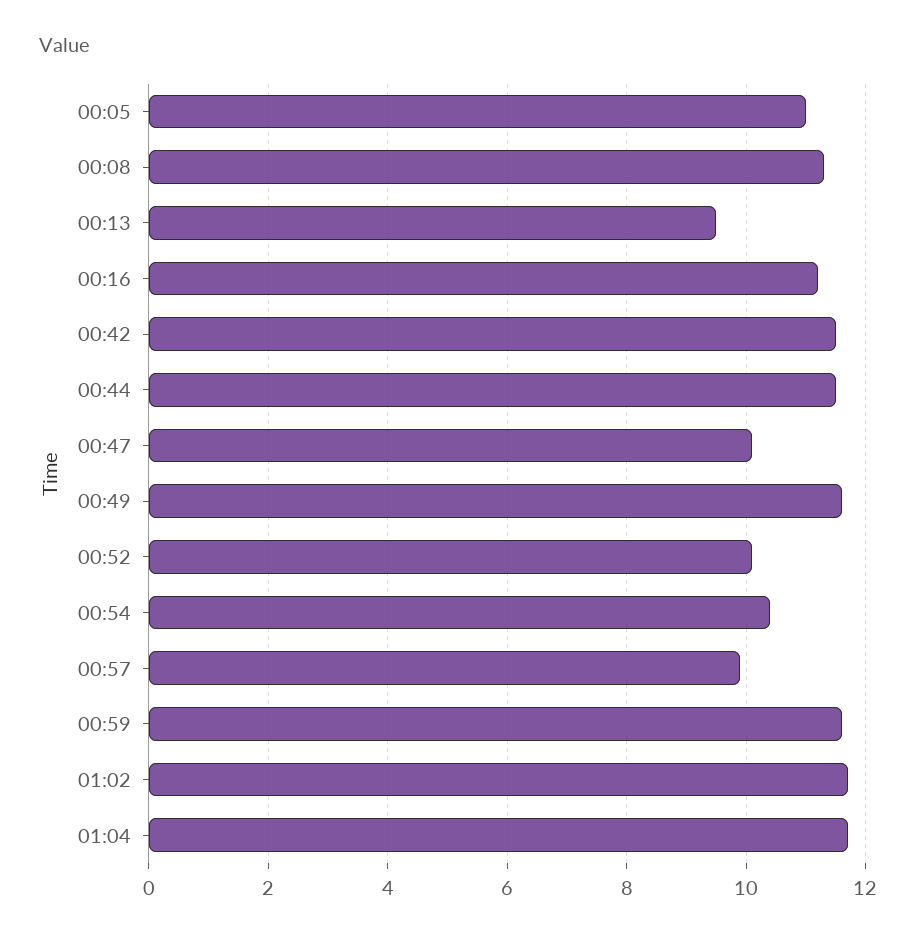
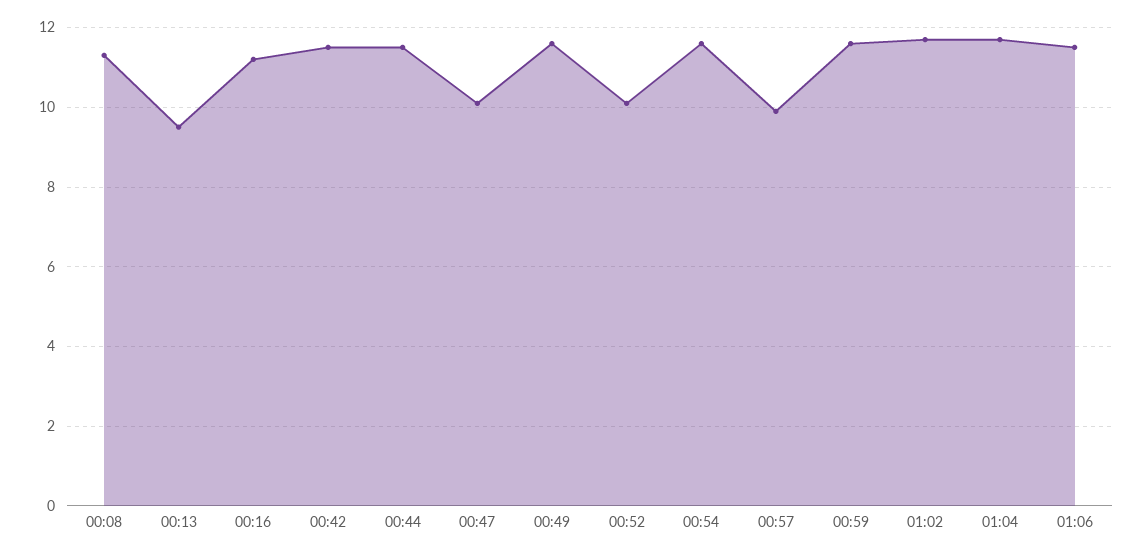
00:05: 11 -> none
00:54: 10.5 -> 11.5
01:06: none -> 11.5

